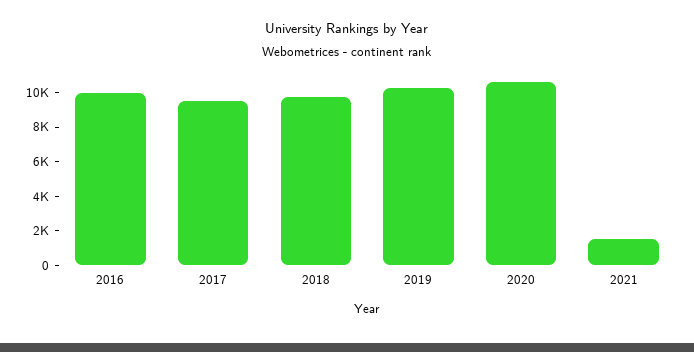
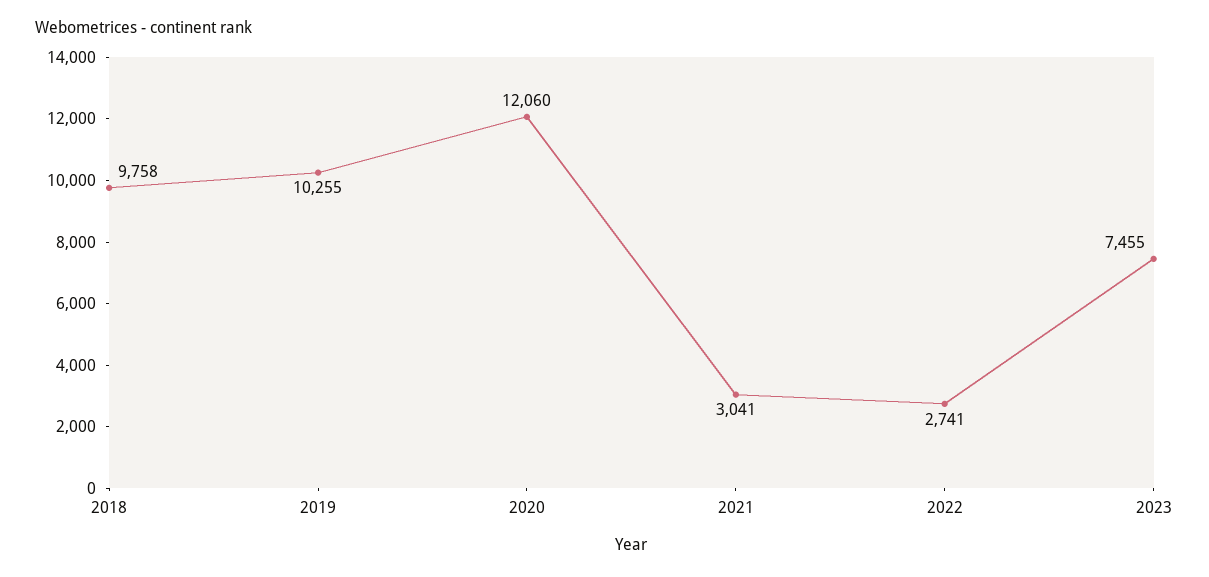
2016: 10000 -> none
2017: 9500 -> none
2020: 10500 -> 12060
2021: 1500 -> 3041
2022: none -> 2741
2023: none -> 7455

